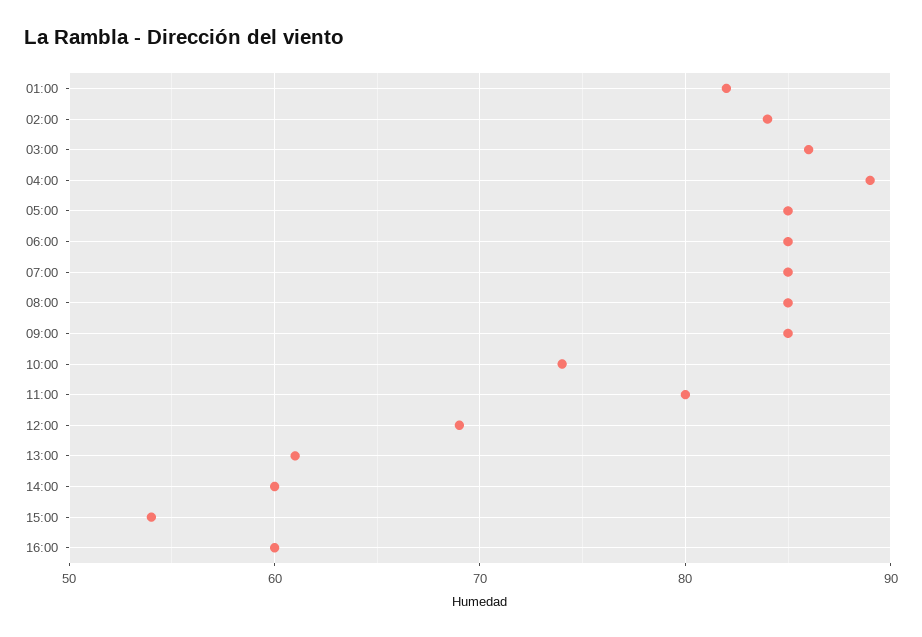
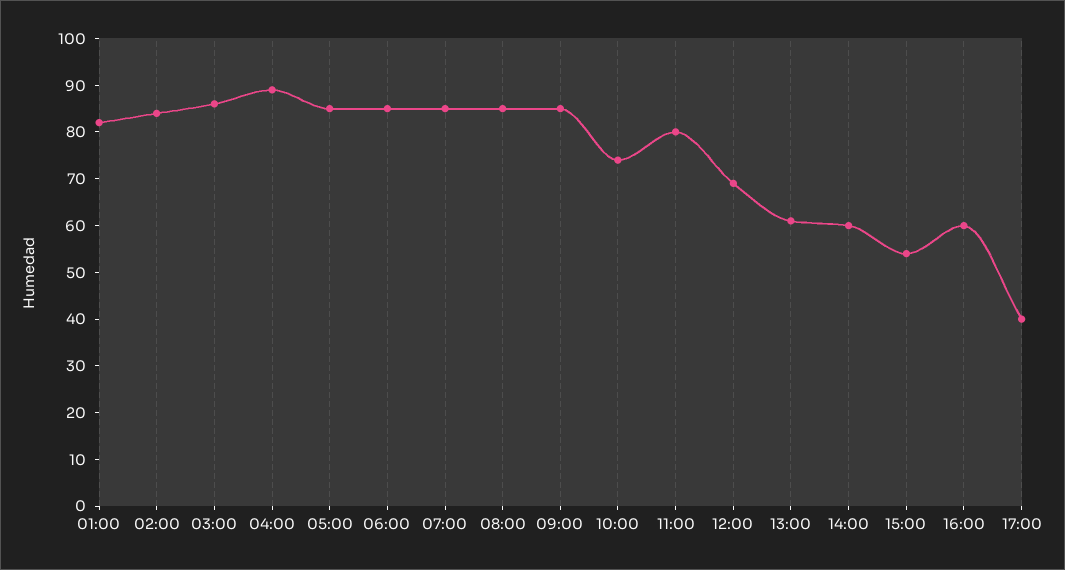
17:00: none -> 40

